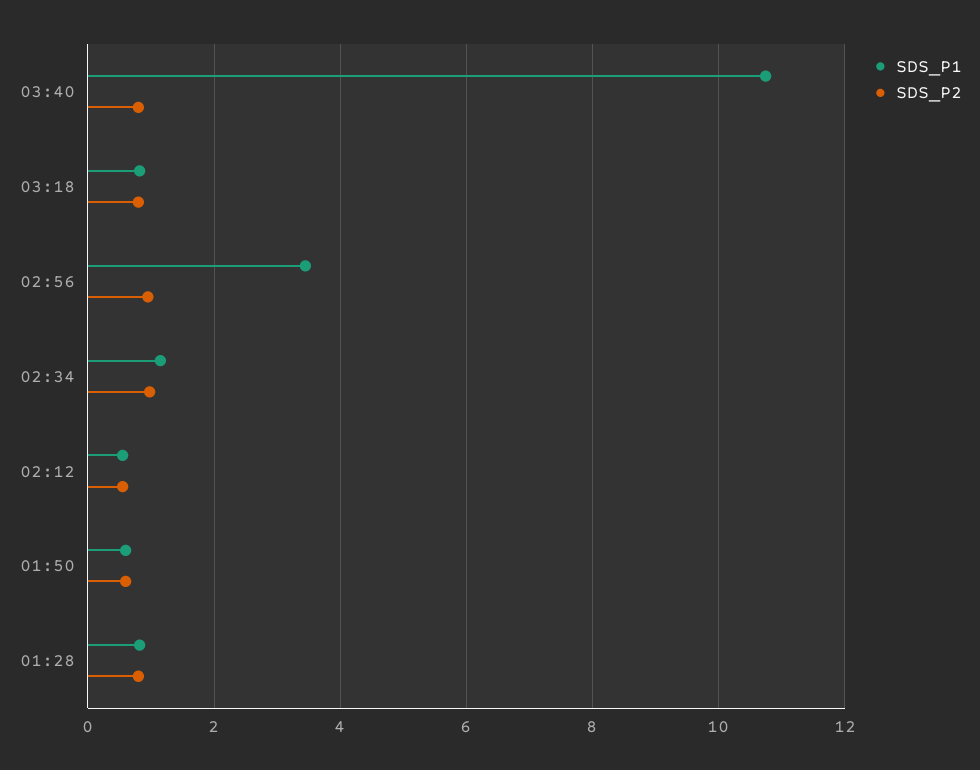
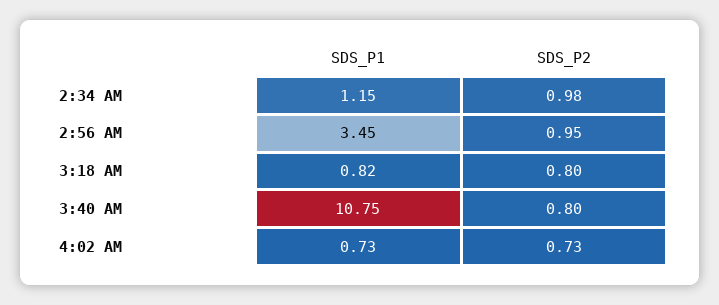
SDS_P1, 02:12: 0.6 -> none
SDS_P2, 02:12: 0.6 -> none
SDS_P1, 01:50: 0.6 -> none
SDS_P2, 01:50: 0.6 -> none
SDS_P1, 01:28: 0.8 -> none
SDS_P2, 01:28: 0.8 -> none
SDS_P1, 4:02 AM: none -> 0.73
SDS_P2, 4:02 AM: none -> 0.73

